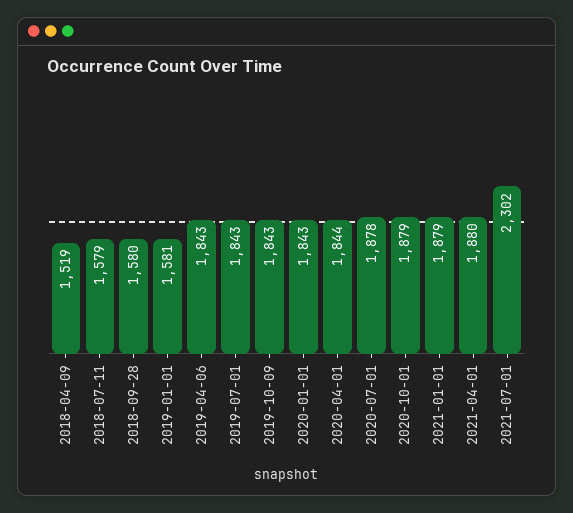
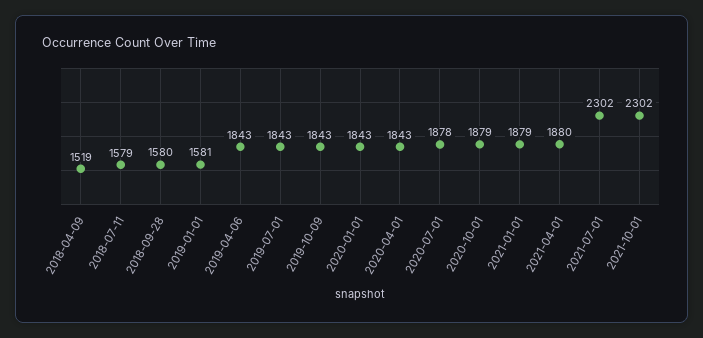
2020-04-01: 1844 -> 1843
2021-10-01: none -> 2302

